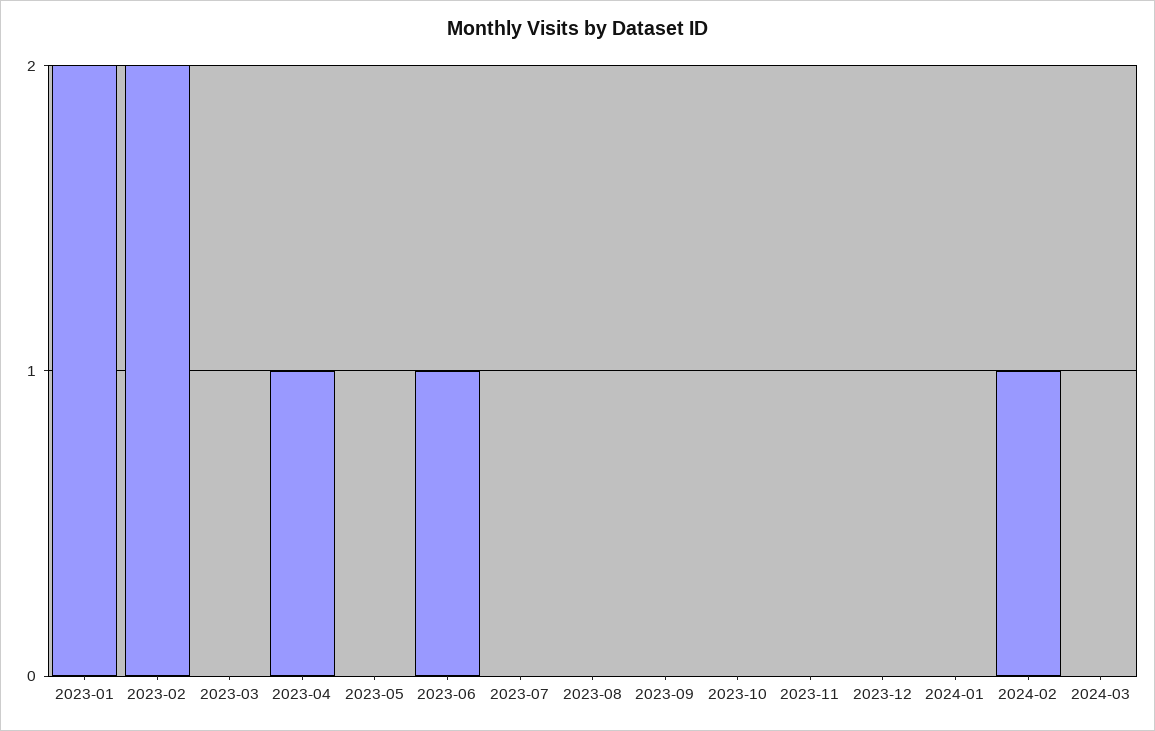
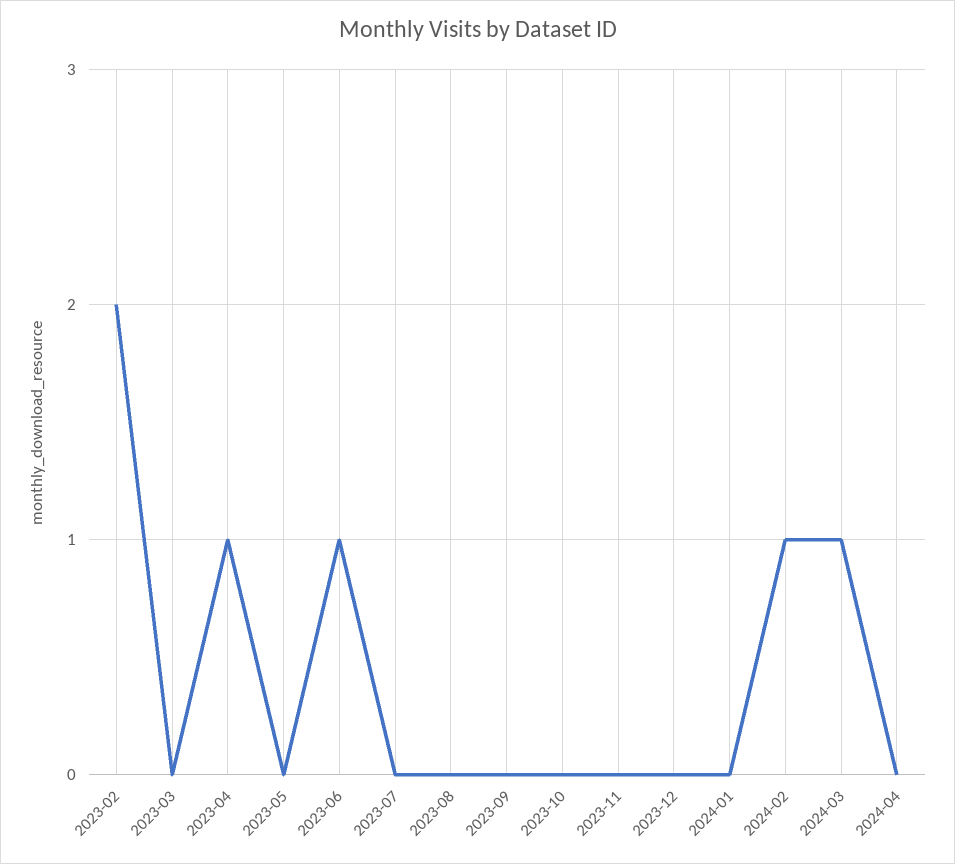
2023-01: 2 -> none
2024-03: 0 -> 1
2024-04: none -> 0

